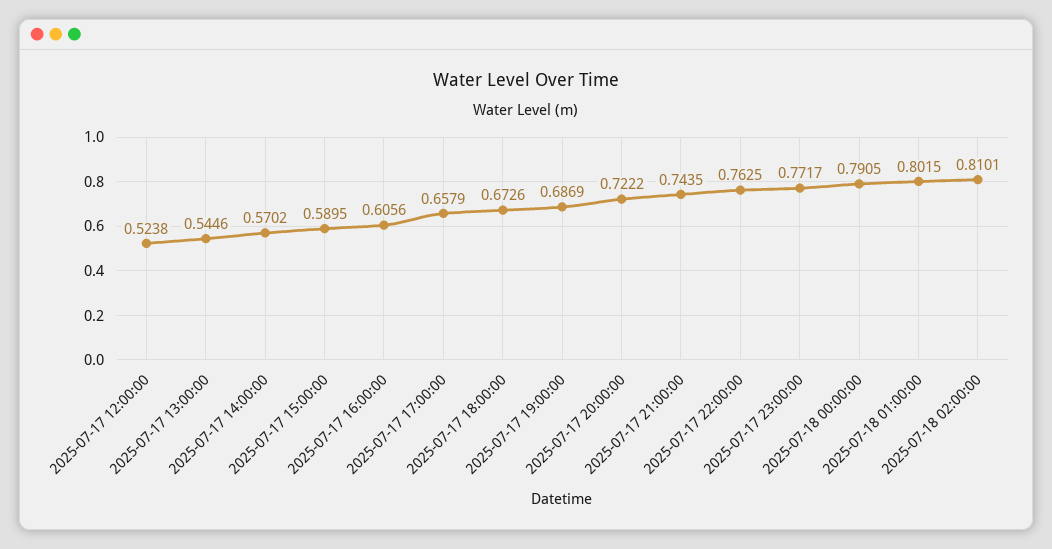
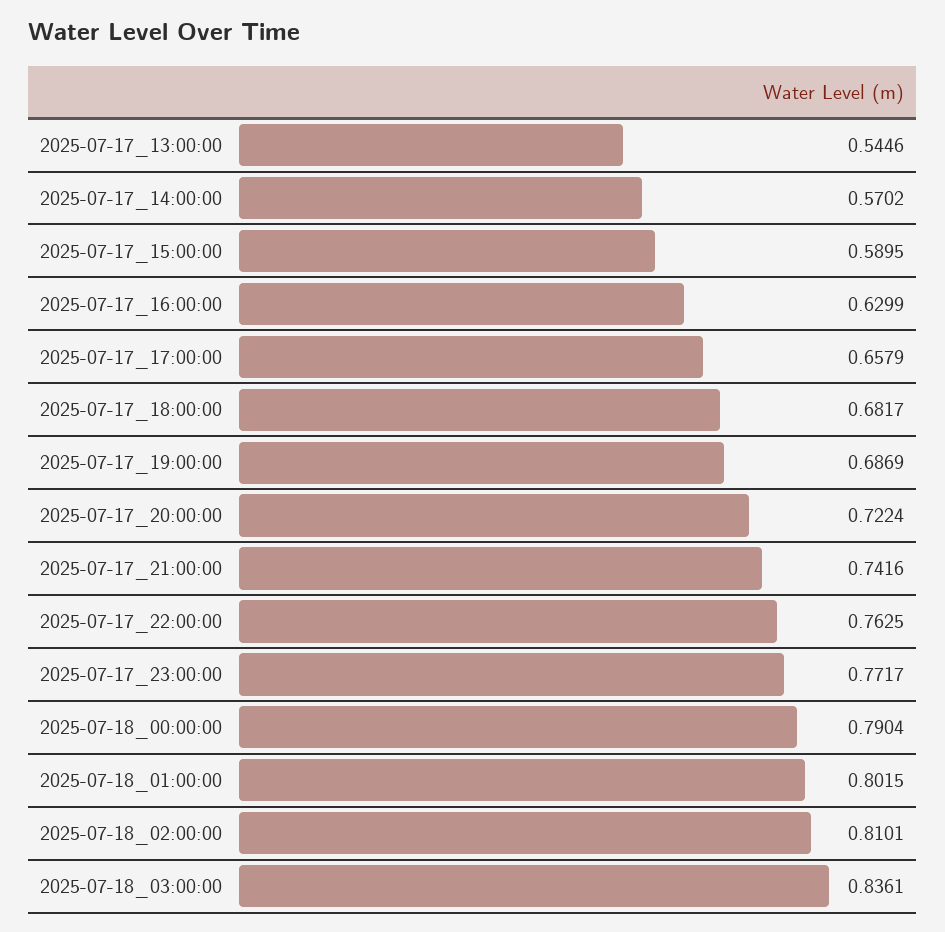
2025-07-17 12:00:00: 0.5238 -> none
2025-07-17 16:00:00: 0.6056 -> 0.6299
2025-07-17 18:00:00: 0.6726 -> 0.6817
2025-07-17 20:00:00: 0.7222 -> 0.7224
2025-07-17 21:00:00: 0.7435 -> 0.7416
2025-07-18 00:00:00: 0.7905 -> 0.7904
2025-07-18_03:00:00: none -> 0.8361

